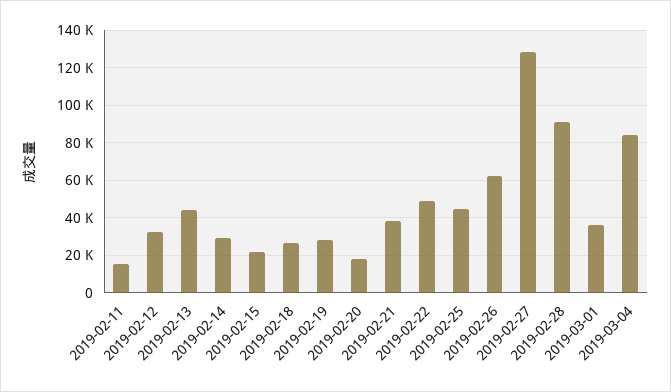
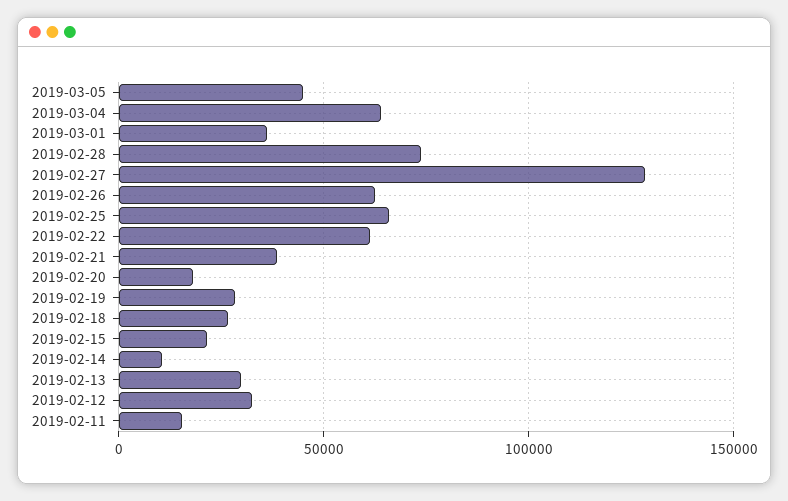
2019-02-13: 45000 -> 30000
2019-02-14: 30000 -> 10000
2019-02-22: 50000 -> 60000
2019-02-25: 45000 -> 65000
2019-02-28: 90000 -> 75000
2019-03-04: 85000 -> 65000
2019-03-05: none -> 45000

